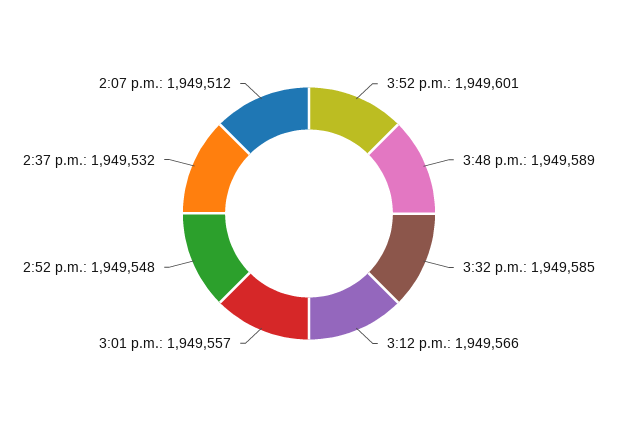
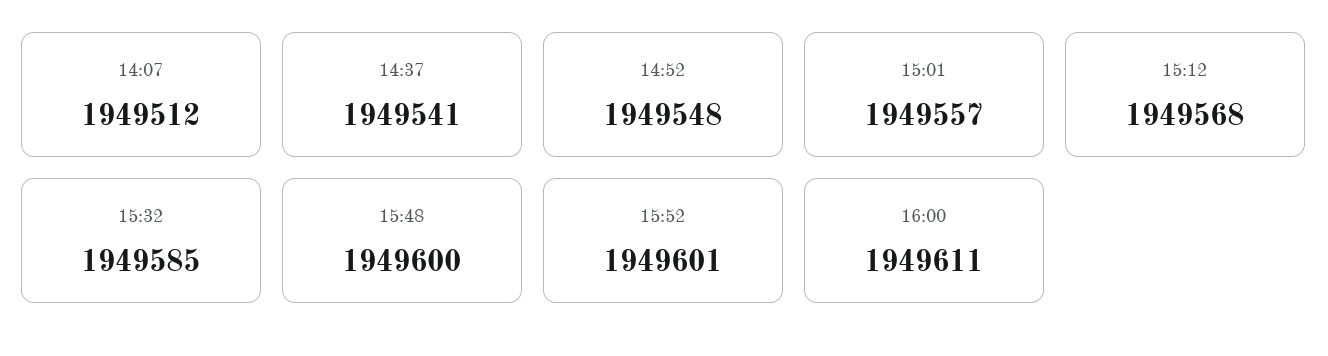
3:48 p.m.: 1949589 -> 1949600
3:12 p.m.: 1949566 -> 1949568
2:37 p.m.: 1949532 -> 1949541
16:00: none -> 1949611

